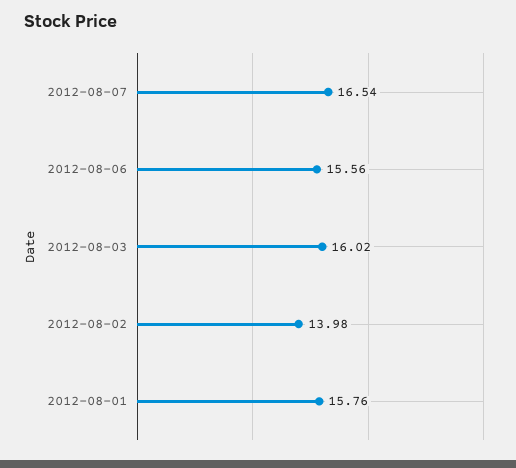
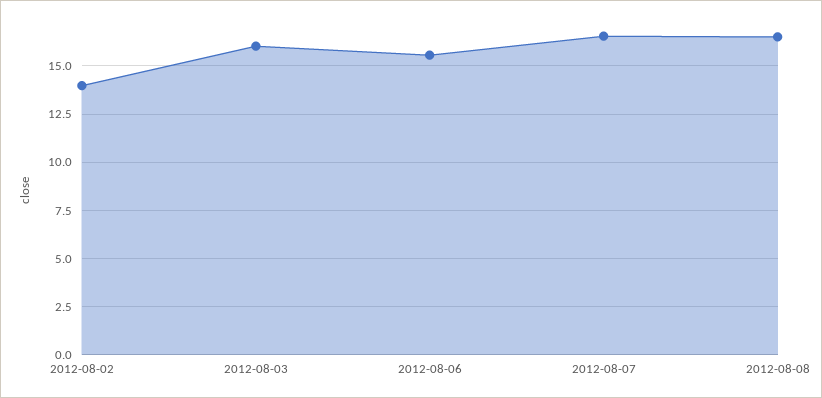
2012-08-01: 15.76 -> none
2012-08-08: none -> 16.5

